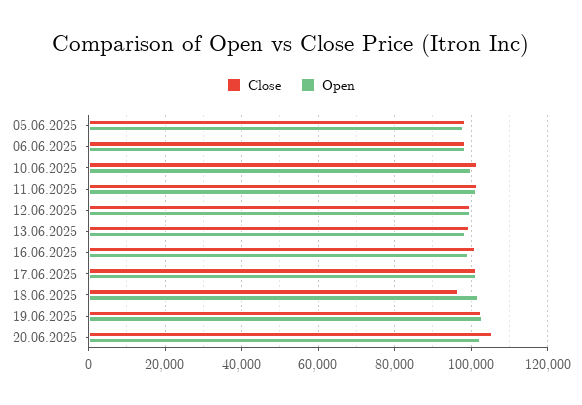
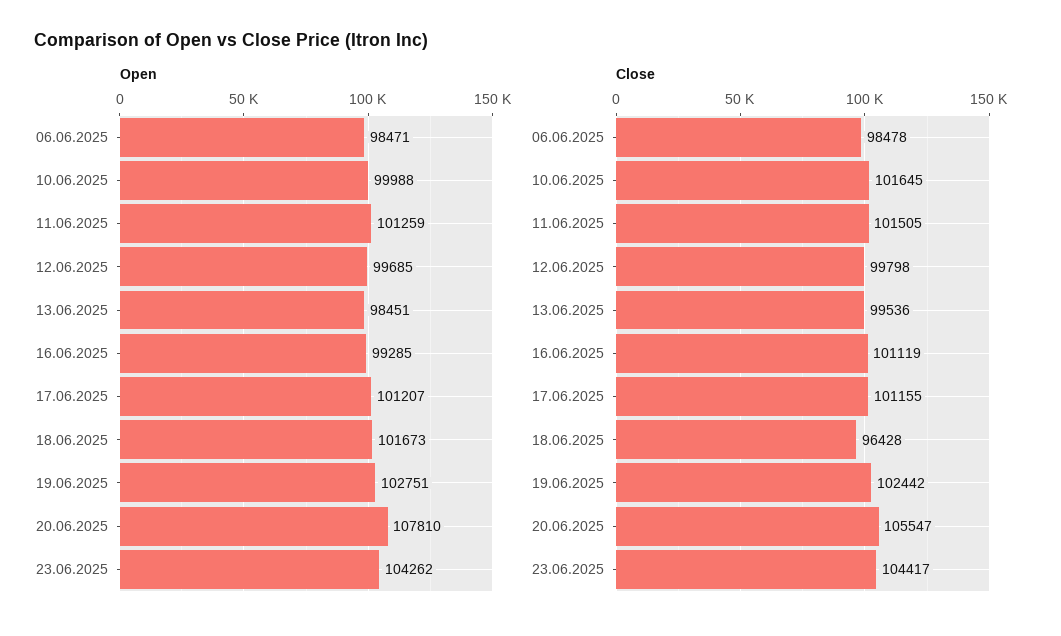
Close, 05.06.2025: 98000 -> none
Open, 05.06.2025: 98000 -> none
Open, 20.06.2025: 102000 -> 107810
Open, 23.06.2025: none -> 104262
Close, 23.06.2025: none -> 104417

